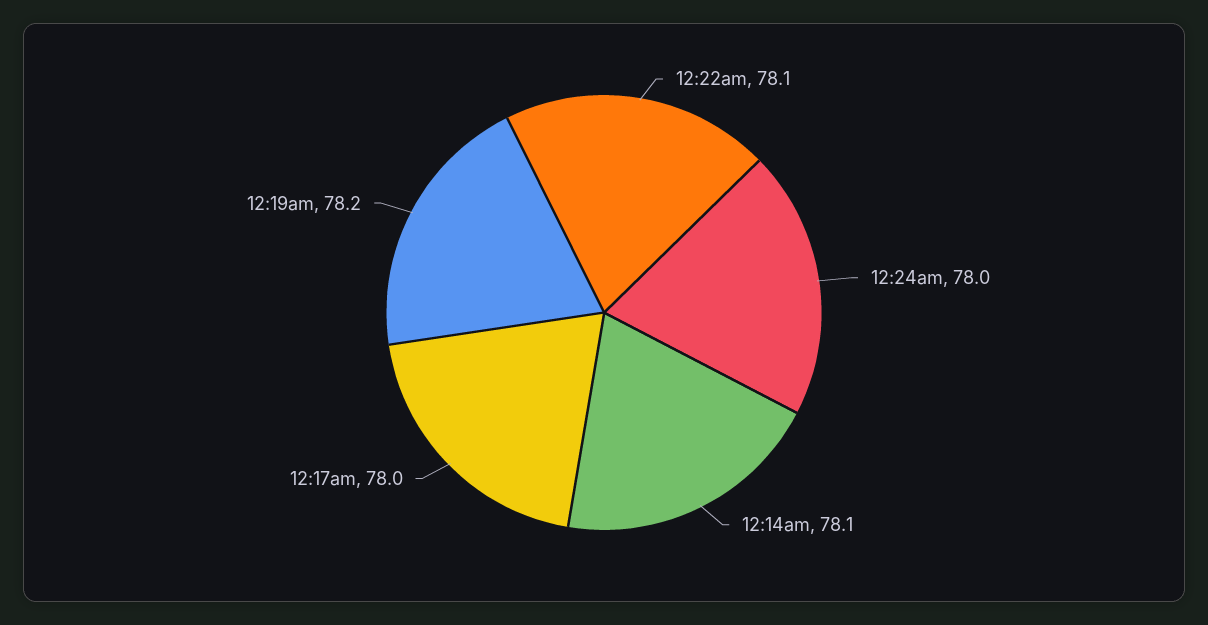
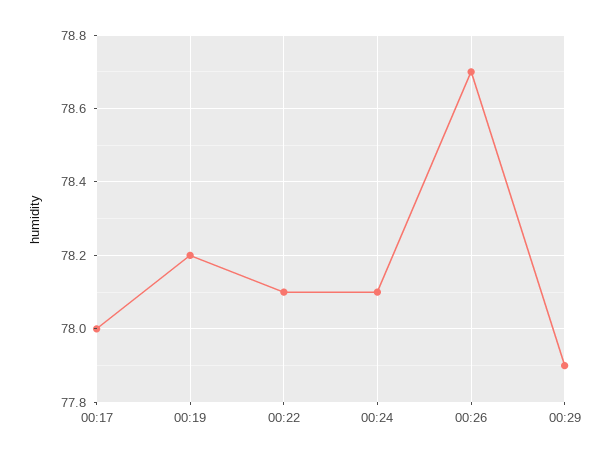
12:24am: 78 -> 78.1
12:14am: 78.1 -> none
00:26: none -> 78.7
00:29: none -> 77.9

